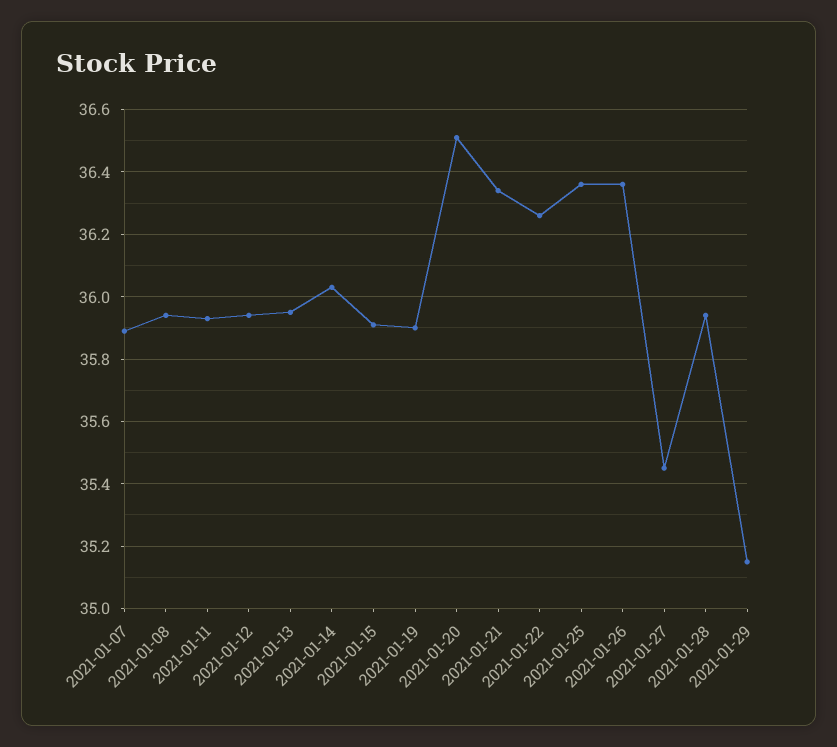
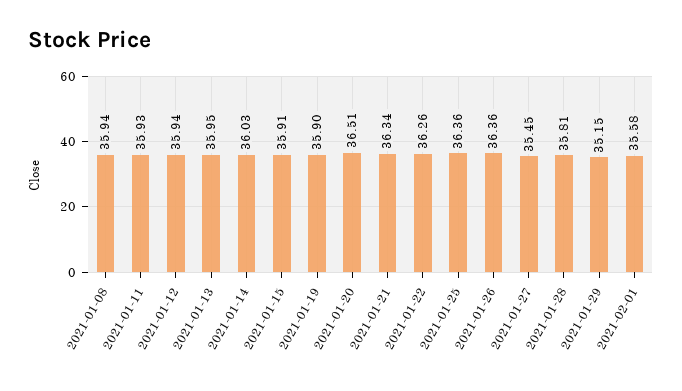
2021-01-07: 35.9 -> none
2021-01-28: 35.95 -> 35.81
2021-02-01: none -> 35.58

